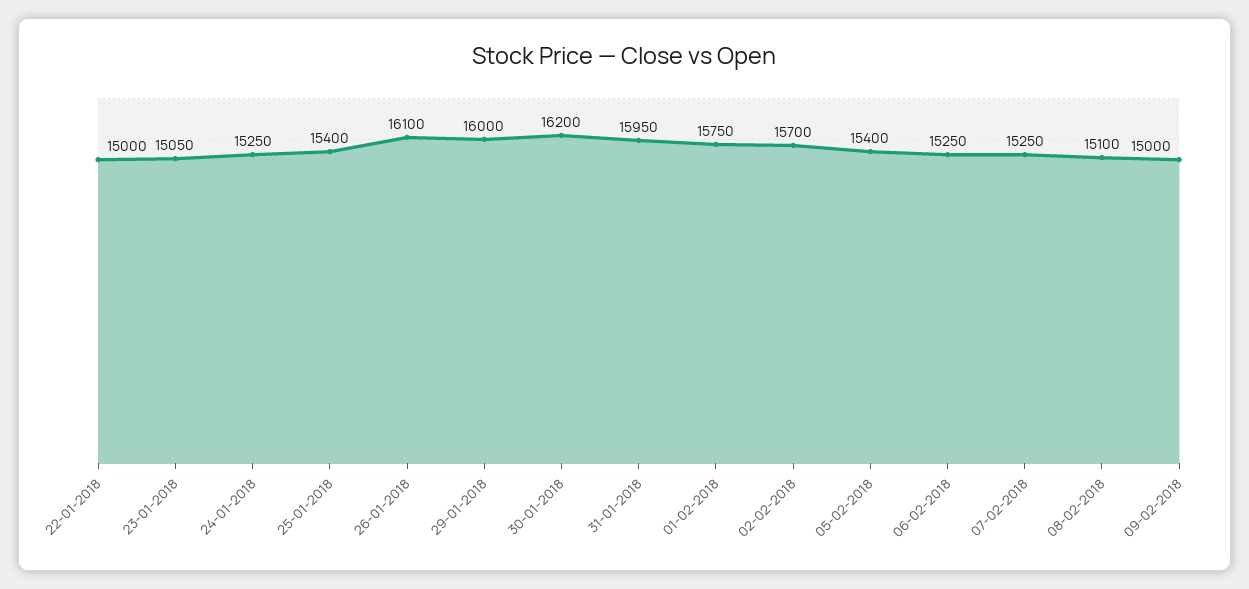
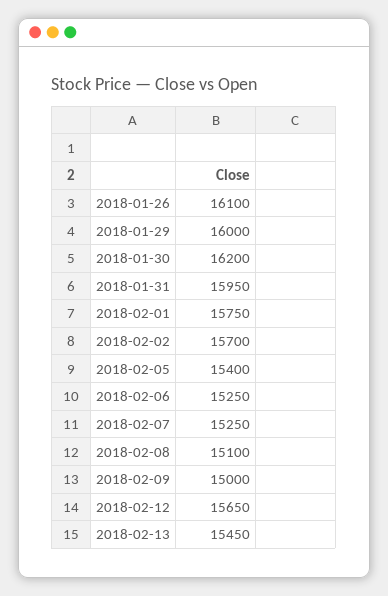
22-01-2018: 15000 -> none
23-01-2018: 15050 -> none
24-01-2018: 15250 -> none
25-01-2018: 15400 -> none
2018-02-12: none -> 15650
2018-02-13: none -> 15450

